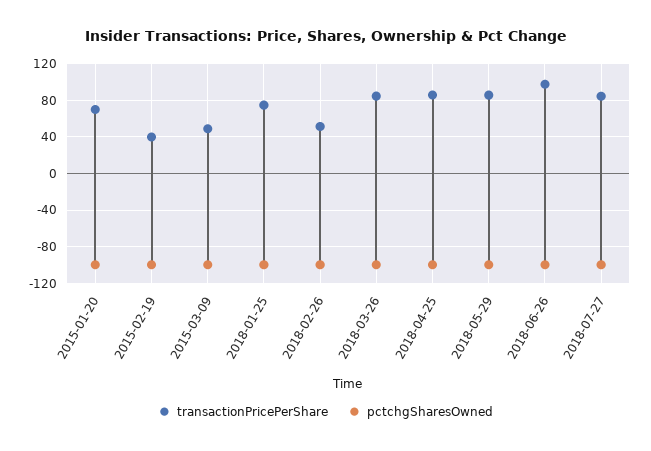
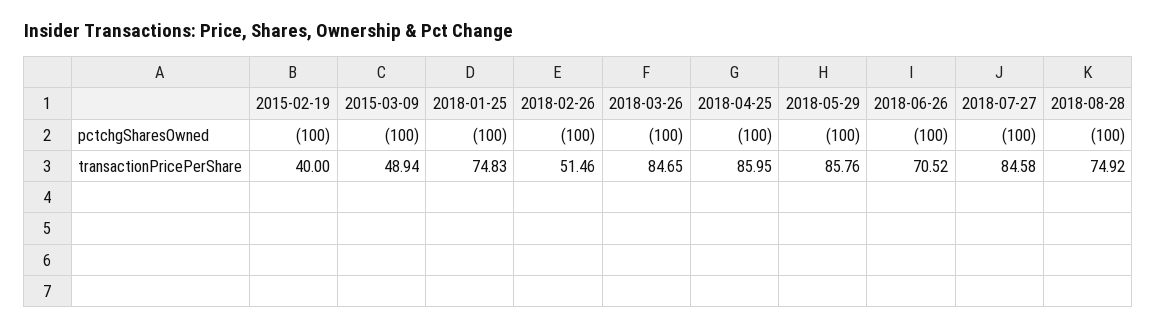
transactionPricePerShare, 2015-01-20: 70 -> none
pctchgSharesOwned, 2015-01-20: -100 -> none
transactionPricePerShare, 2018-06-26: 100 -> 70.52
pctchgSharesOwned, 2018-08-28: none -> -100
transactionPricePerShare, 2018-08-28: none -> 74.92

